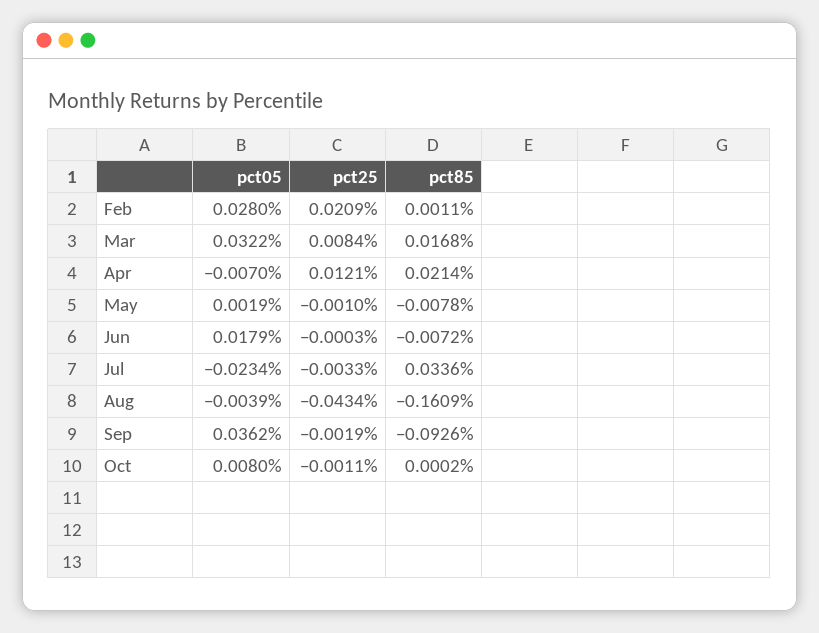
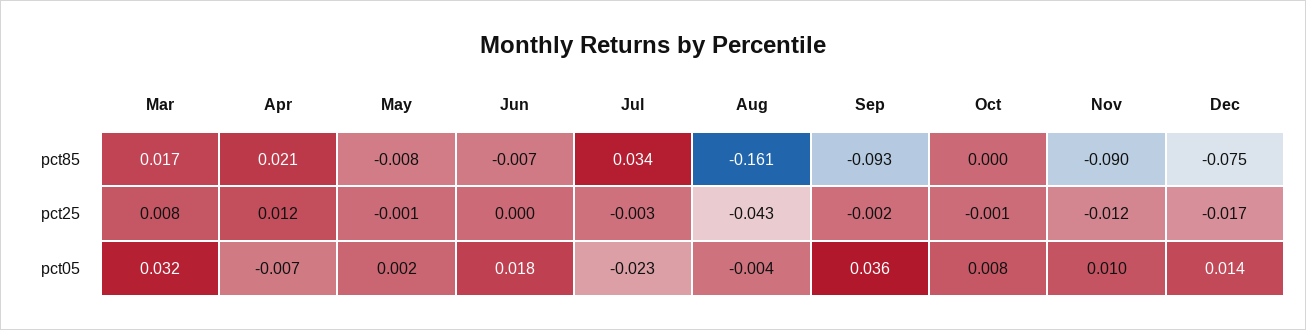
pct05, Feb: 0.028 -> none
pct25, Feb: 0.0209 -> none
pct85, Feb: 0.0011 -> none
pct85, Nov: none -> -0.09
pct85, Dec: none -> -0.075
pct25, Nov: none -> -0.012
pct25, Dec: none -> -0.017
pct05, Nov: none -> 0.01
pct05, Dec: none -> 0.014

